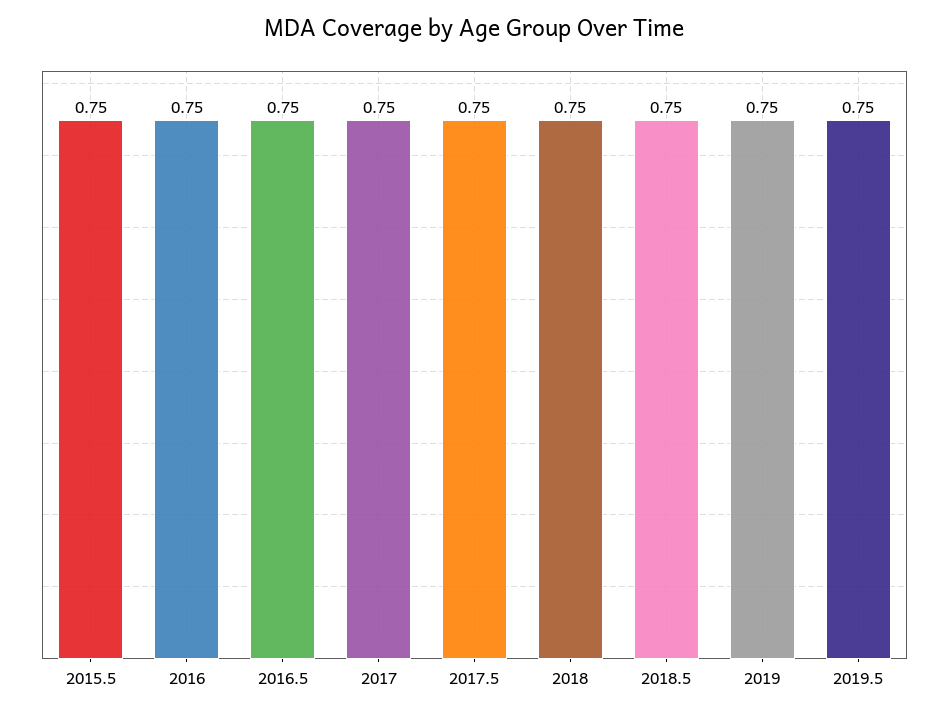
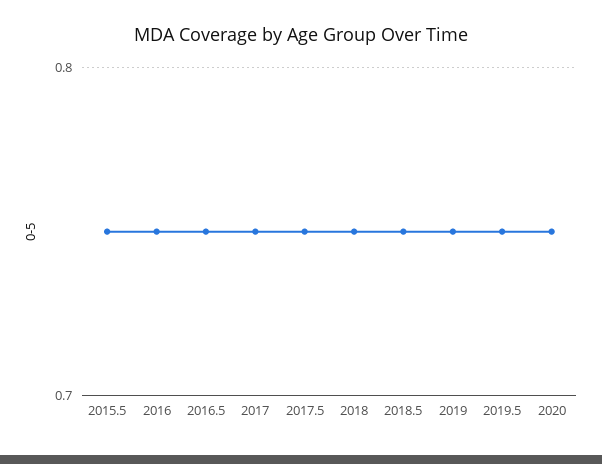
2020: none -> 0.75

